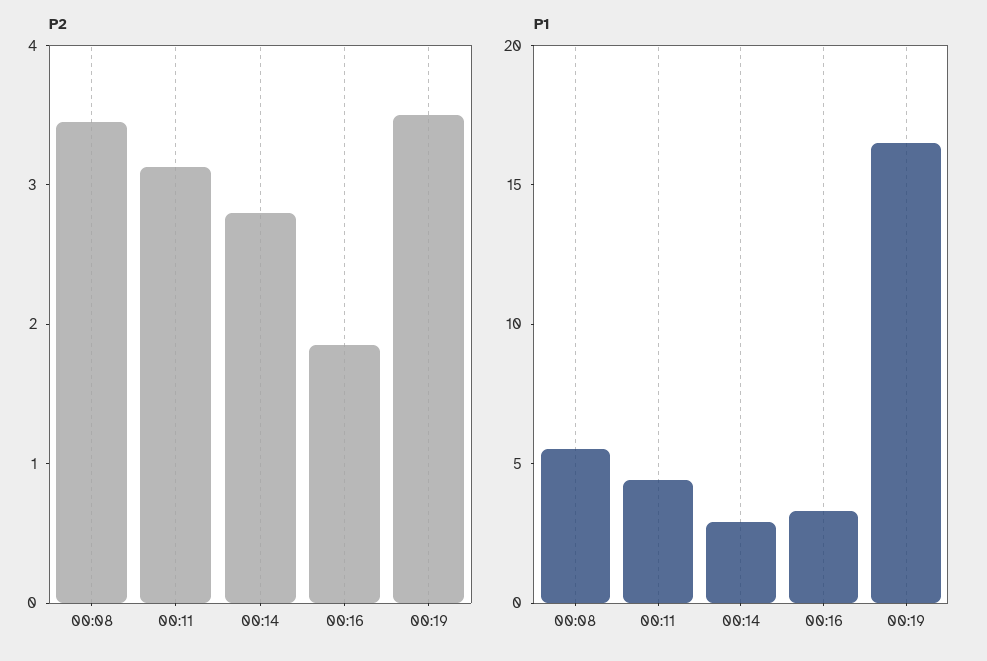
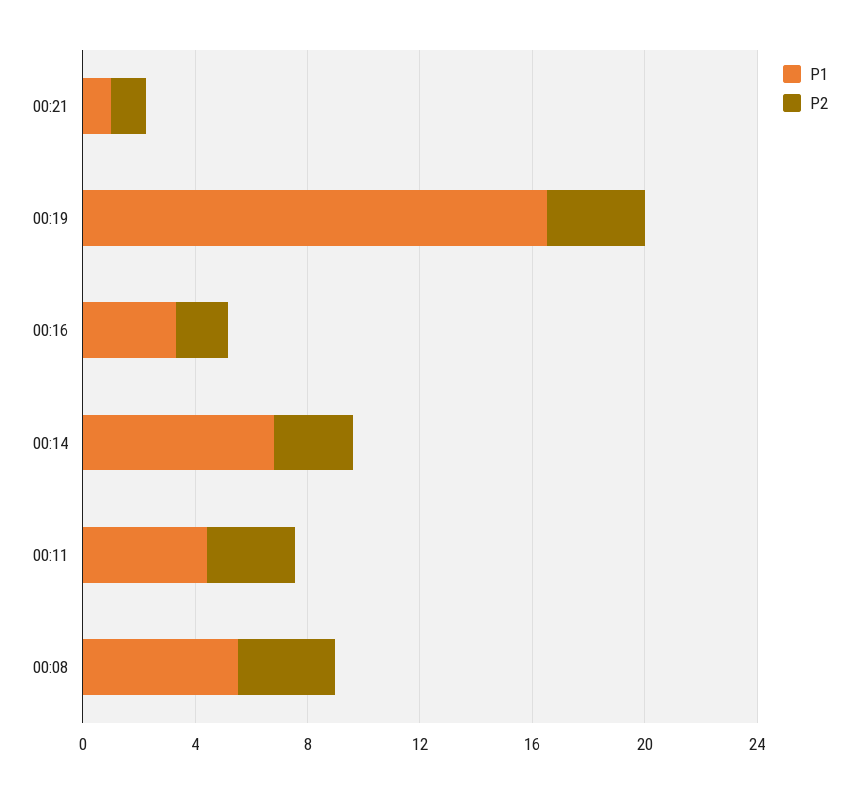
P1, 00:14: 3 -> 7
P1, 00:21: none -> 1
P2, 00:21: none -> 1

